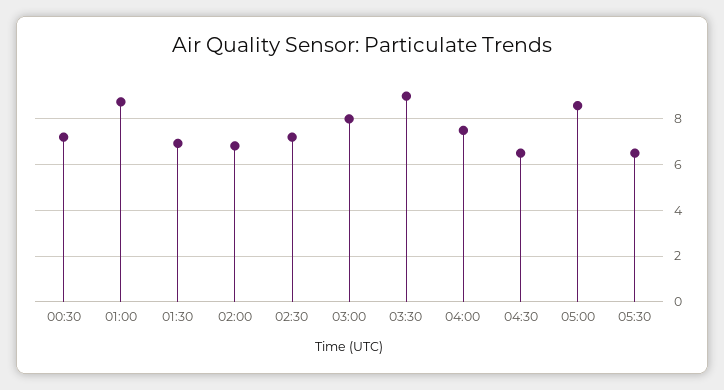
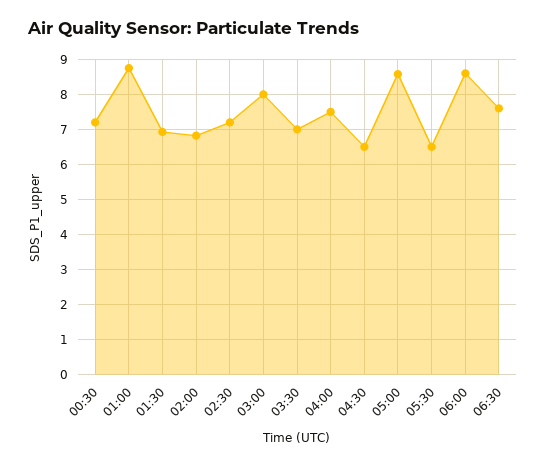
03:30: 9 -> 7
06:00: none -> 8.6
06:30: none -> 7.6

